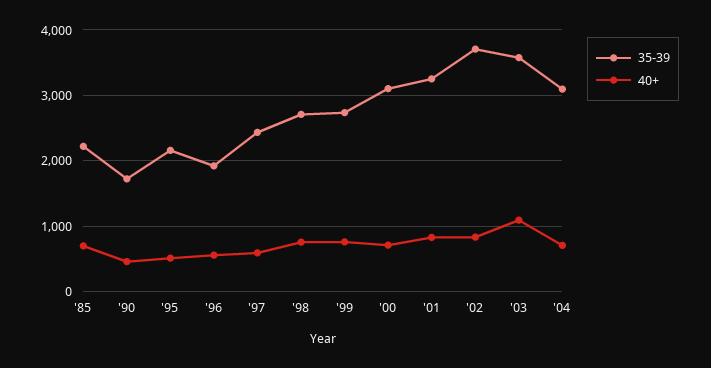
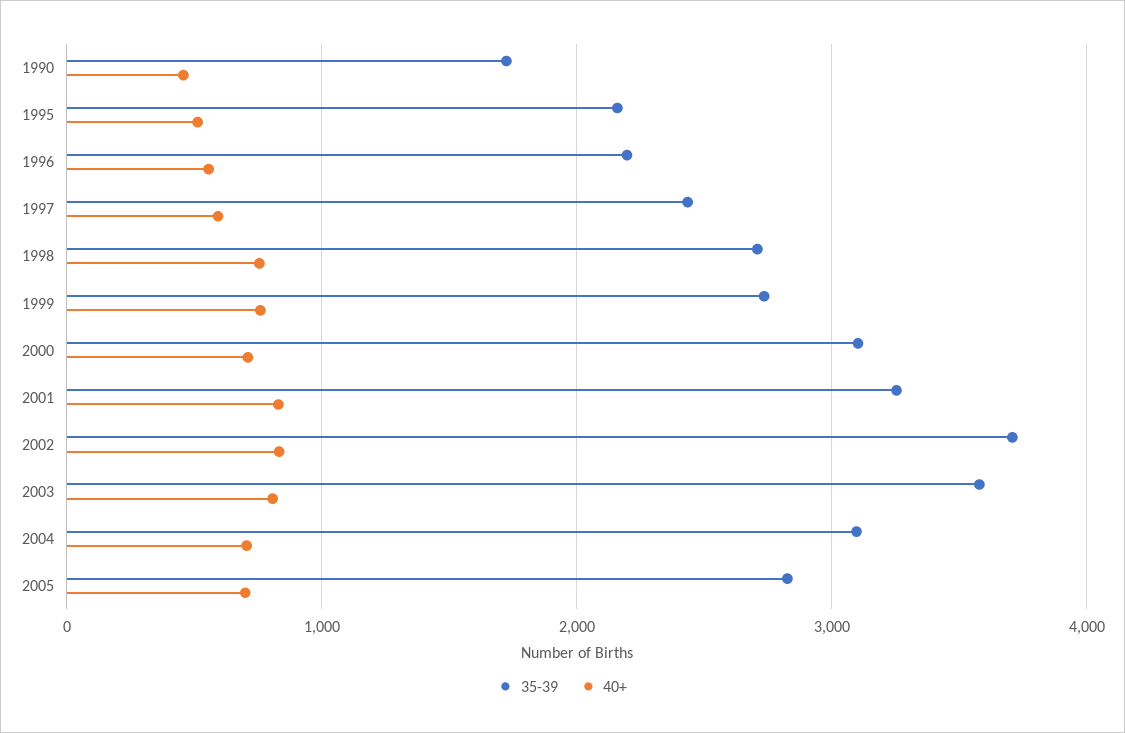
35-39, '85: 2200 -> none
40+, '85: 700 -> none
35-39, '96: 1900 -> 2200
40+, '03: 1100 -> 800
35-39, 2005: none -> 2800
40+, 2005: none -> 700

